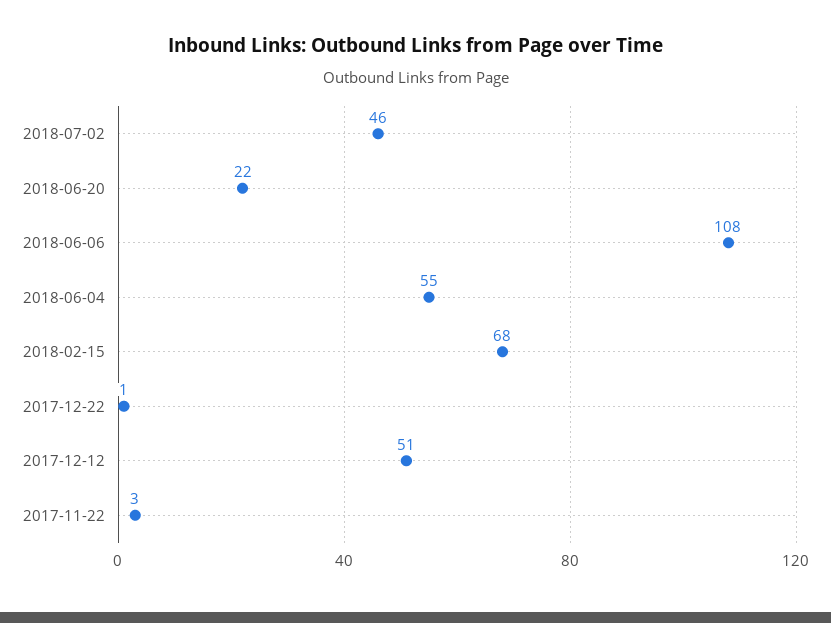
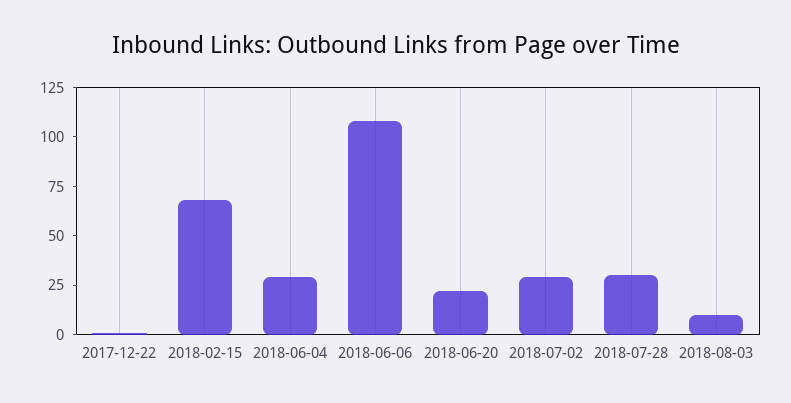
2018-07-02: 46 -> 30
2018-06-04: 55 -> 30
2017-12-12: 51 -> none
2017-11-22: 3 -> none
2018-07-28: none -> 30
2018-08-03: none -> 10

